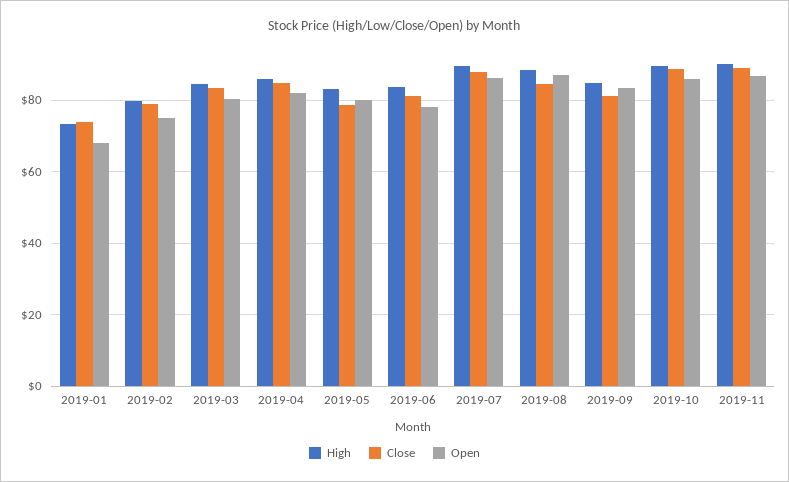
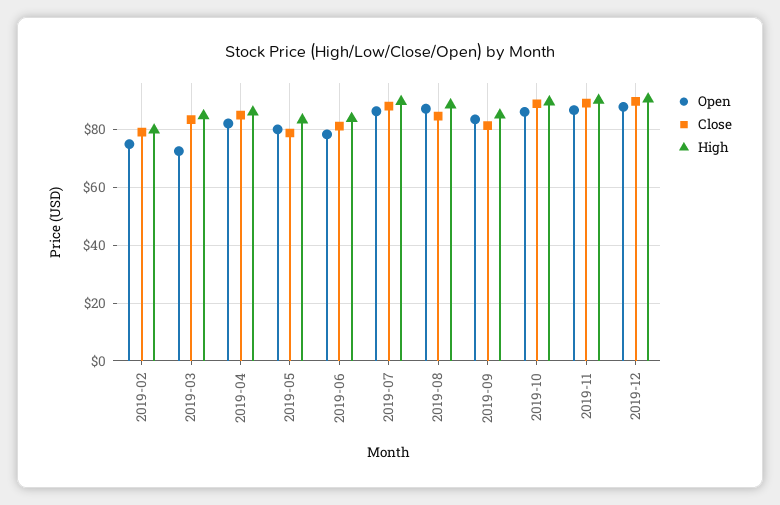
High, 2019-01: 74 -> none
Close, 2019-01: 74 -> none
Open, 2019-01: 68 -> none
Open, 2019-03: 80 -> 72.5
Open, 2019-12: none -> 87.5
Close, 2019-12: none -> 90
High, 2019-12: none -> 90

